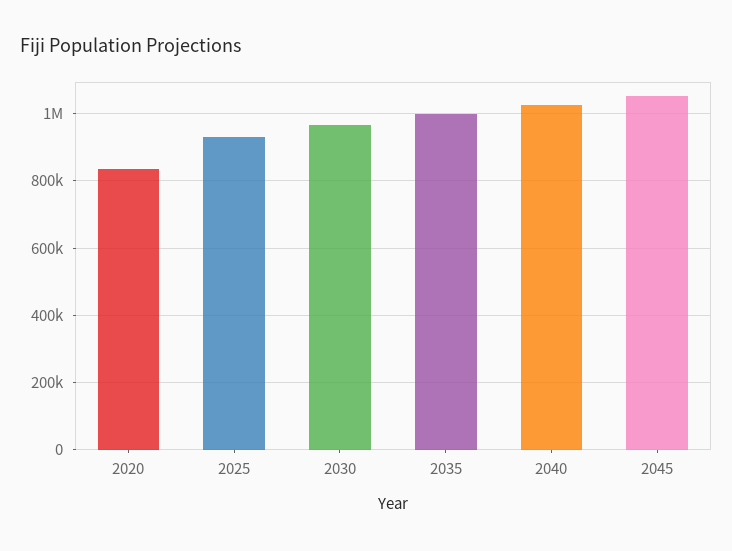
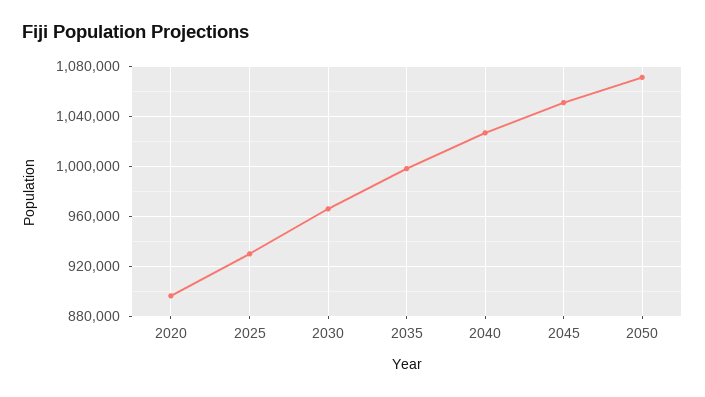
2020: 840000 -> 895000
2050: none -> 1070000

